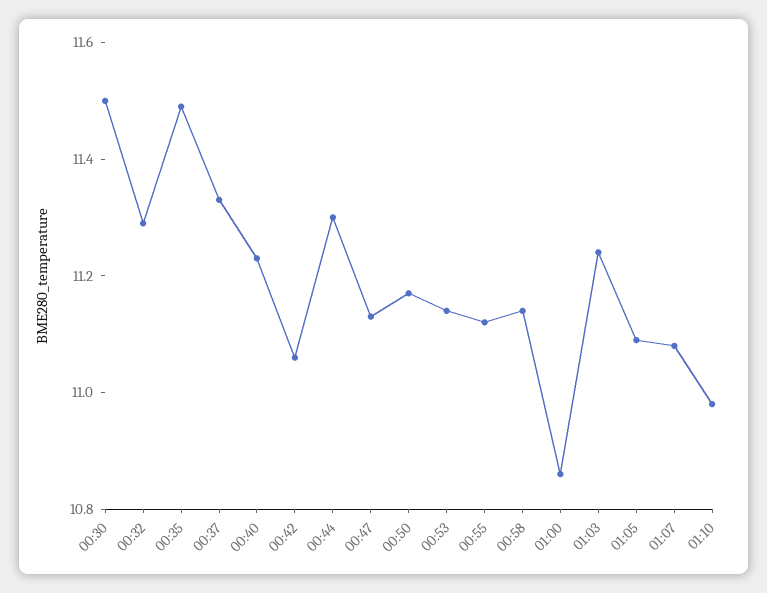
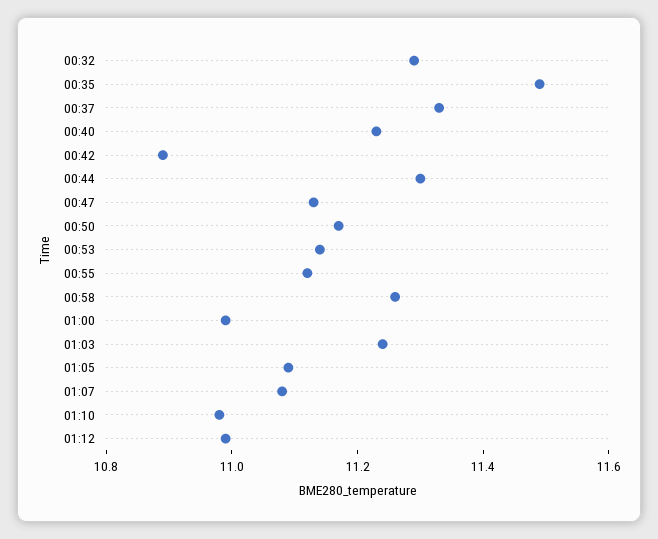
00:30: 11.5 -> none
00:42: 11.05 -> 10.9
00:58: 11.15 -> 11.25
01:00: 10.85 -> 11
01:12: none -> 11

